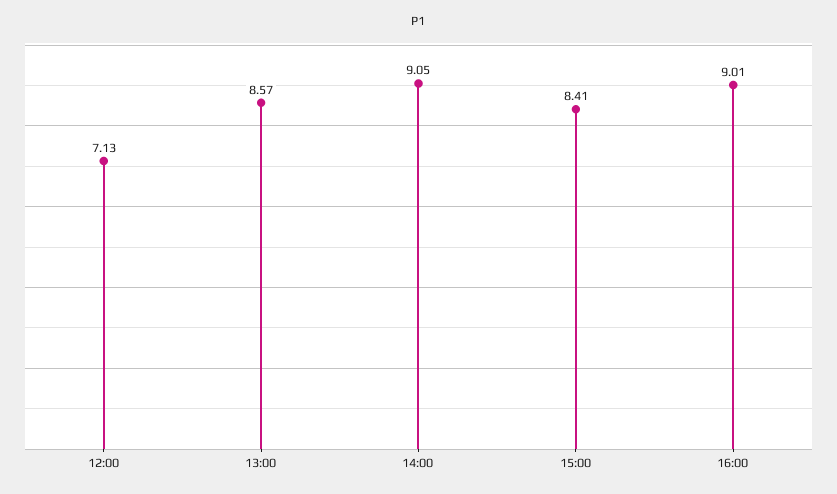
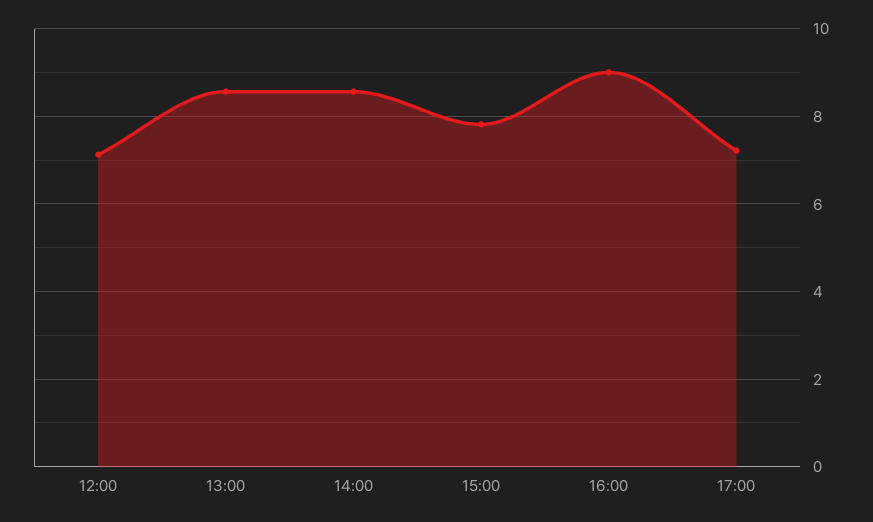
14:00: 9.05 -> 8.6
15:00: 8.41 -> 7.8
17:00: none -> 7.2

